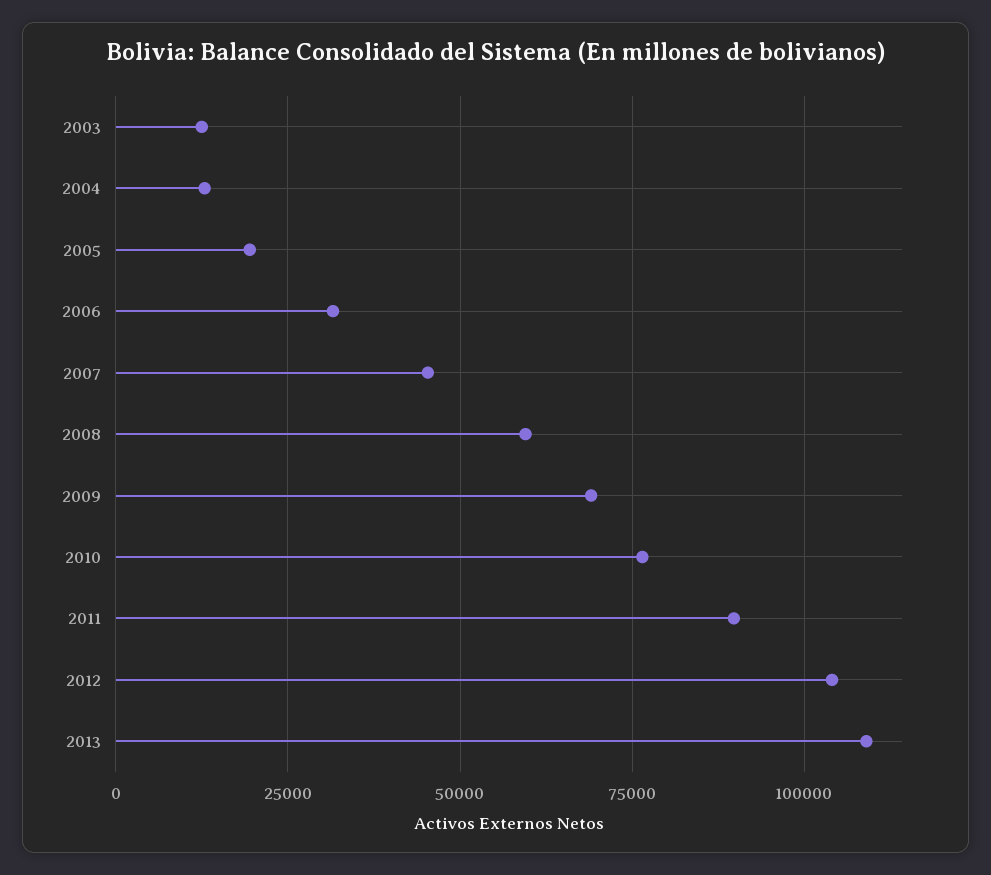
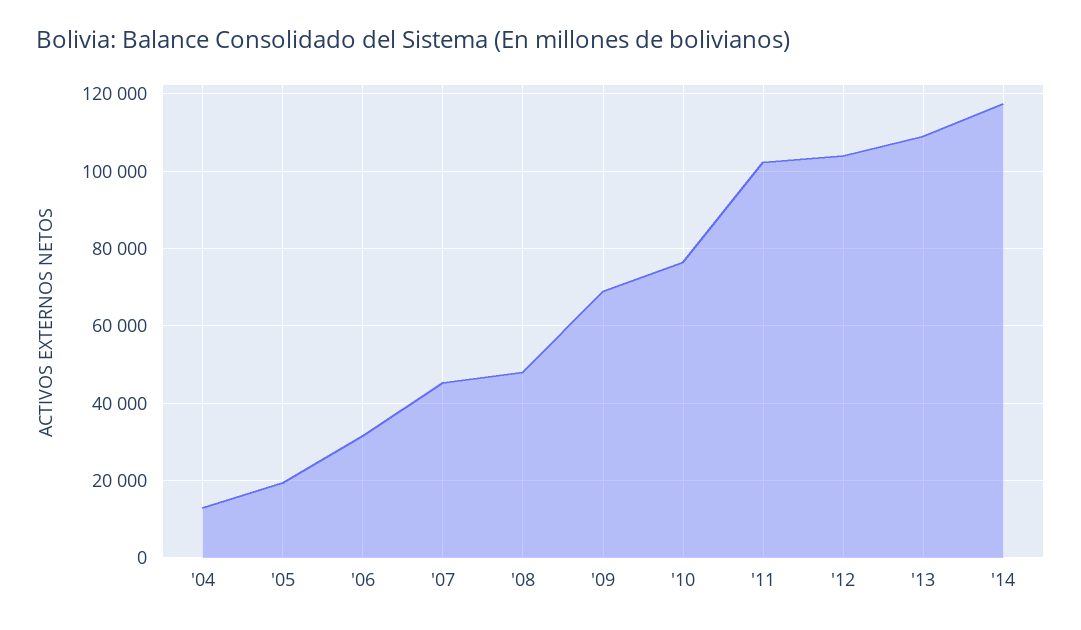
2003: 12500 -> none
2008: 60000 -> 48000
2011: 90000 -> 102000
'14: none -> 118000

